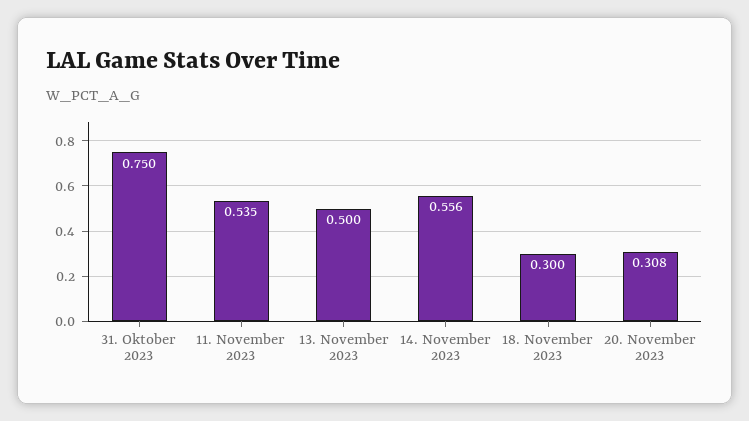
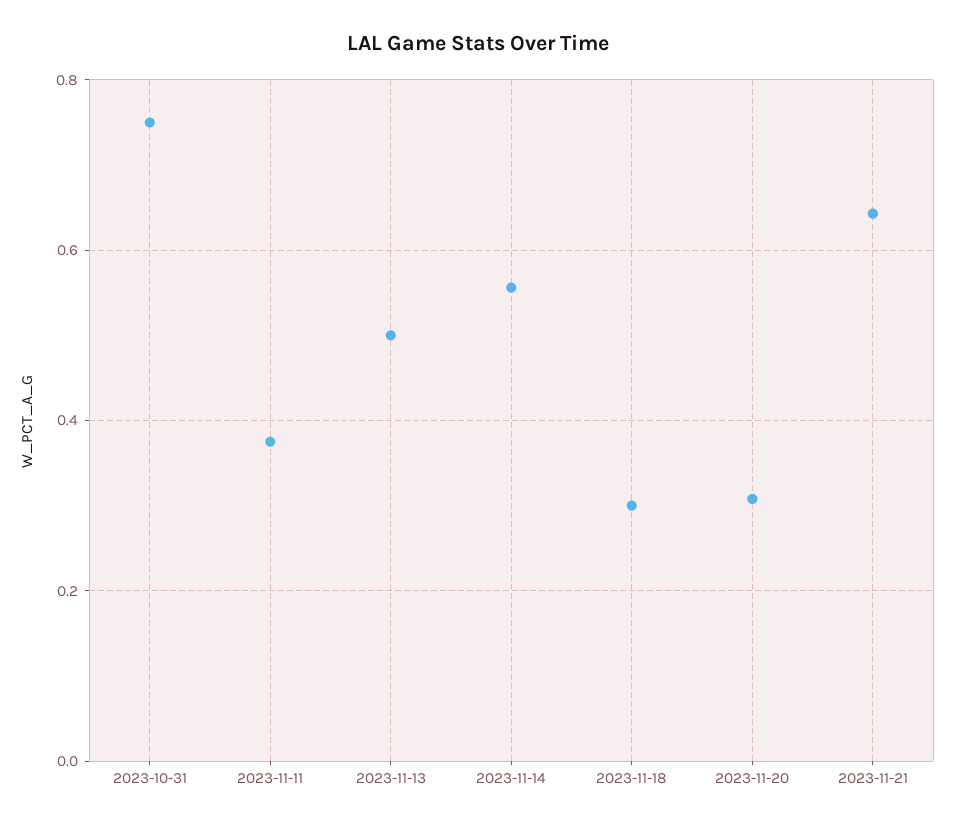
11. November 2023: 0.535 -> 0.38
2023-11-21: none -> 0.64

